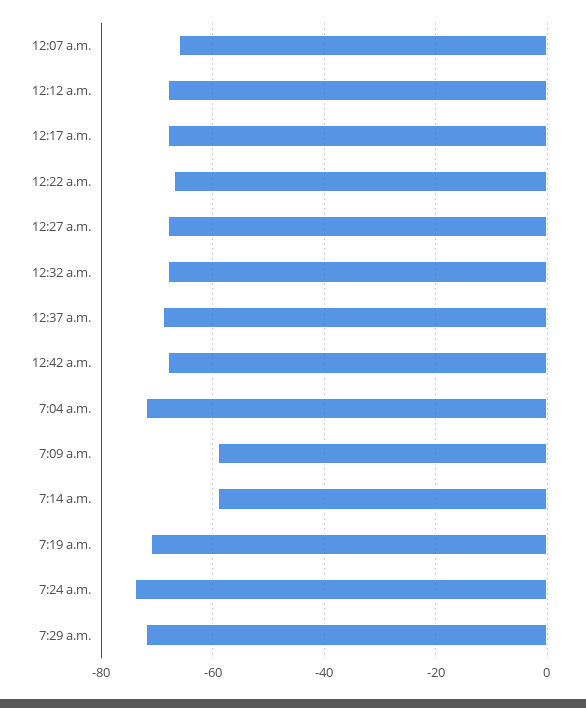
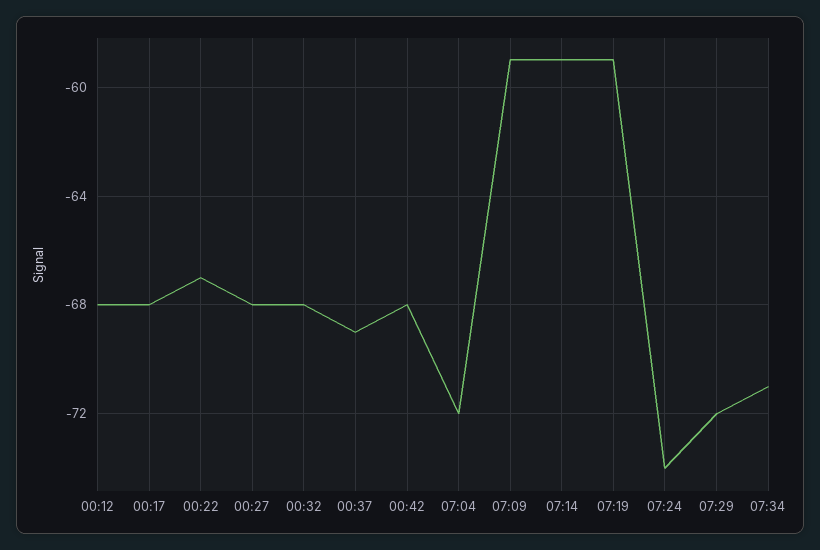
12:07 a.m.: -65 -> none
7:19 a.m.: -70 -> -59
07:34: none -> -71

